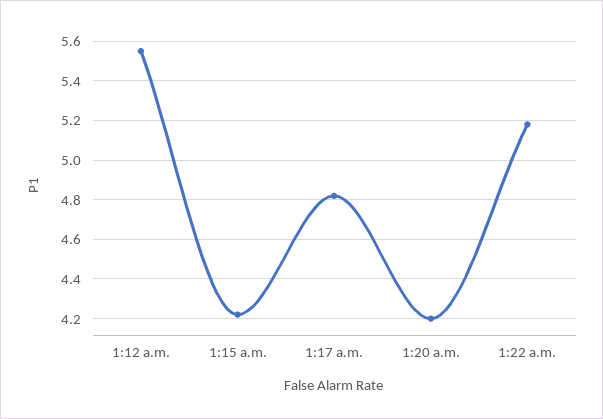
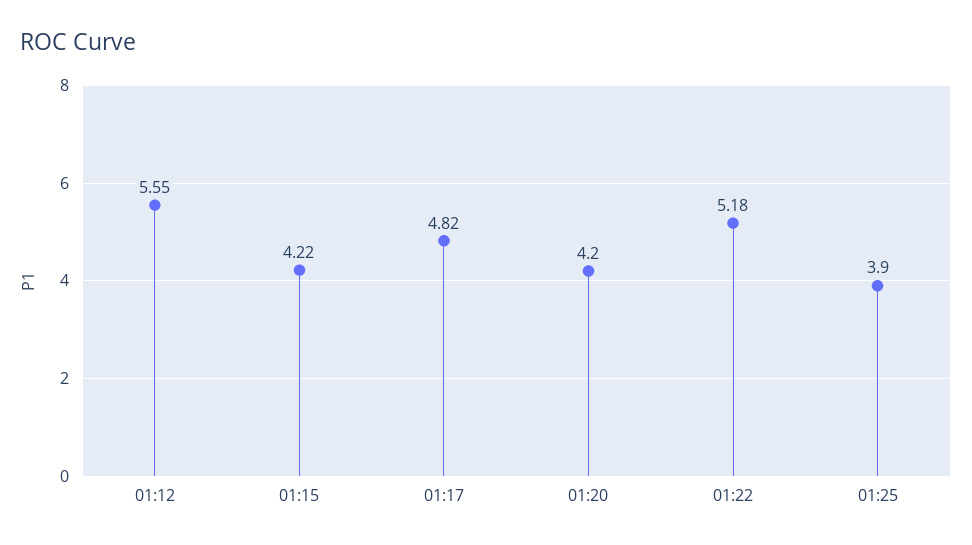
01:25: none -> 3.9

